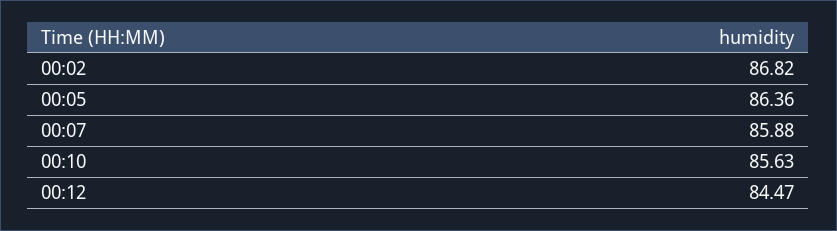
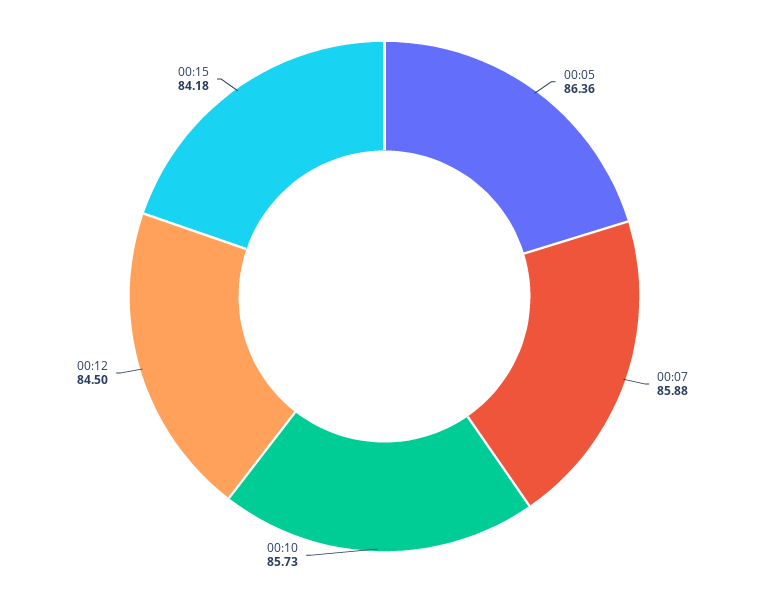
00:02: 86.82 -> none
00:10: 85.63 -> 85.73
00:12: 84.47 -> 84.5
00:15: none -> 84.18

